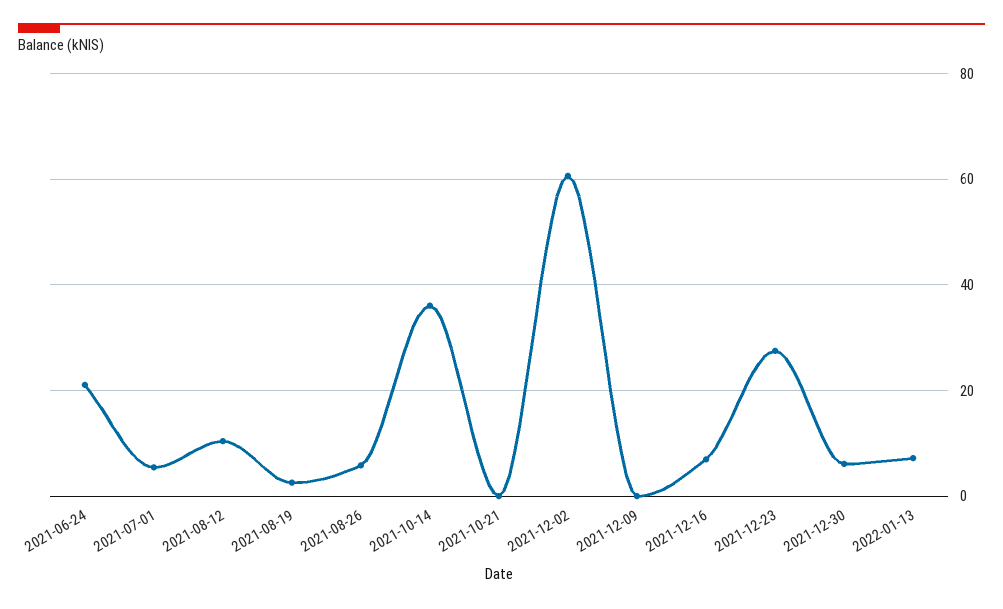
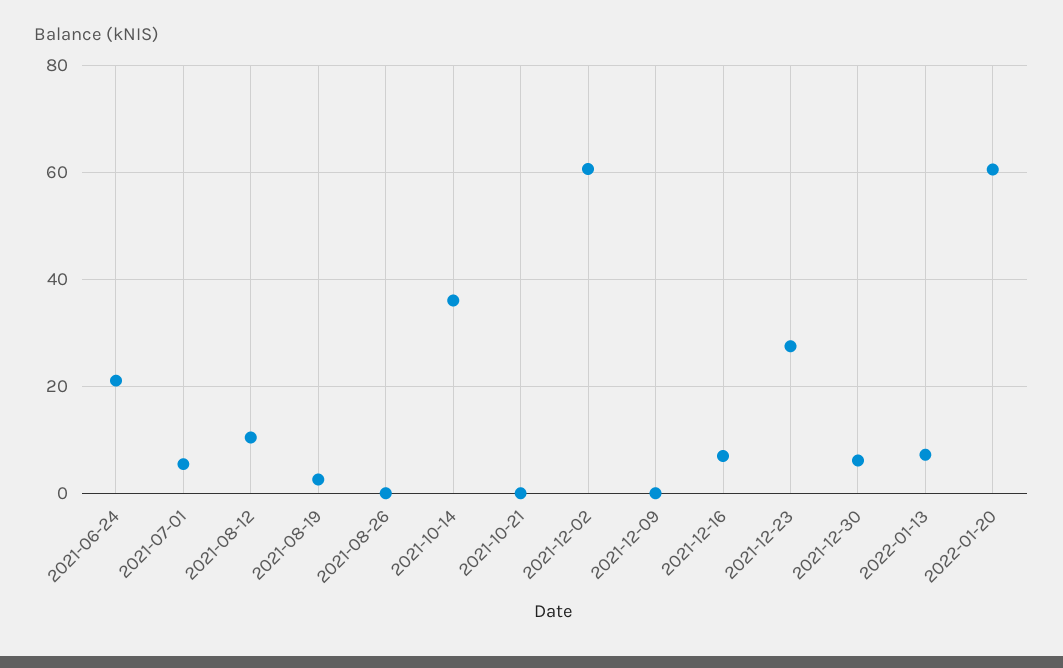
2021-08-26: 6 -> 0
2022-01-20: none -> 60

